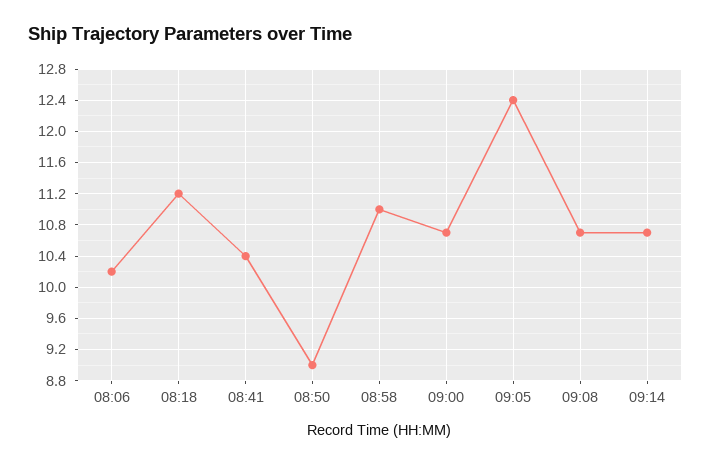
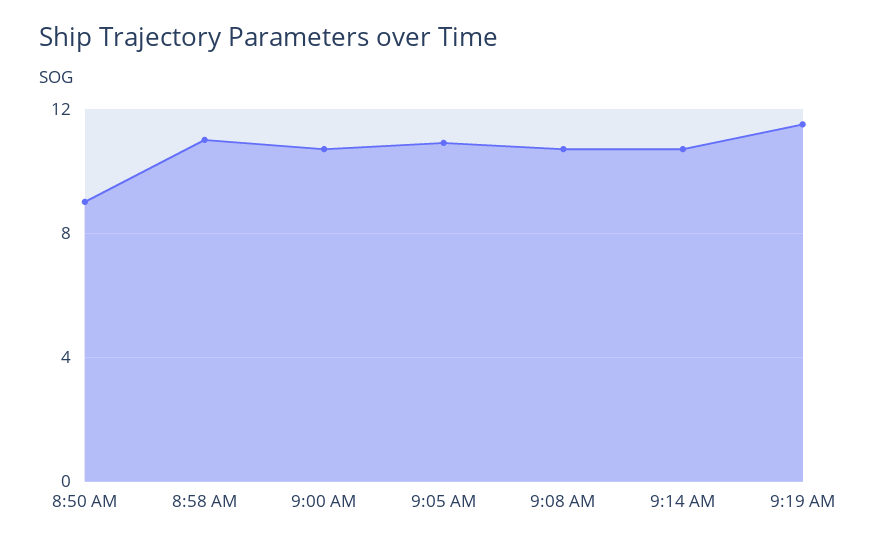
08:06: 10.2 -> none
08:18: 11.2 -> none
08:41: 10.4 -> none
09:05: 12.4 -> 11
9:19 AM: none -> 11.5

